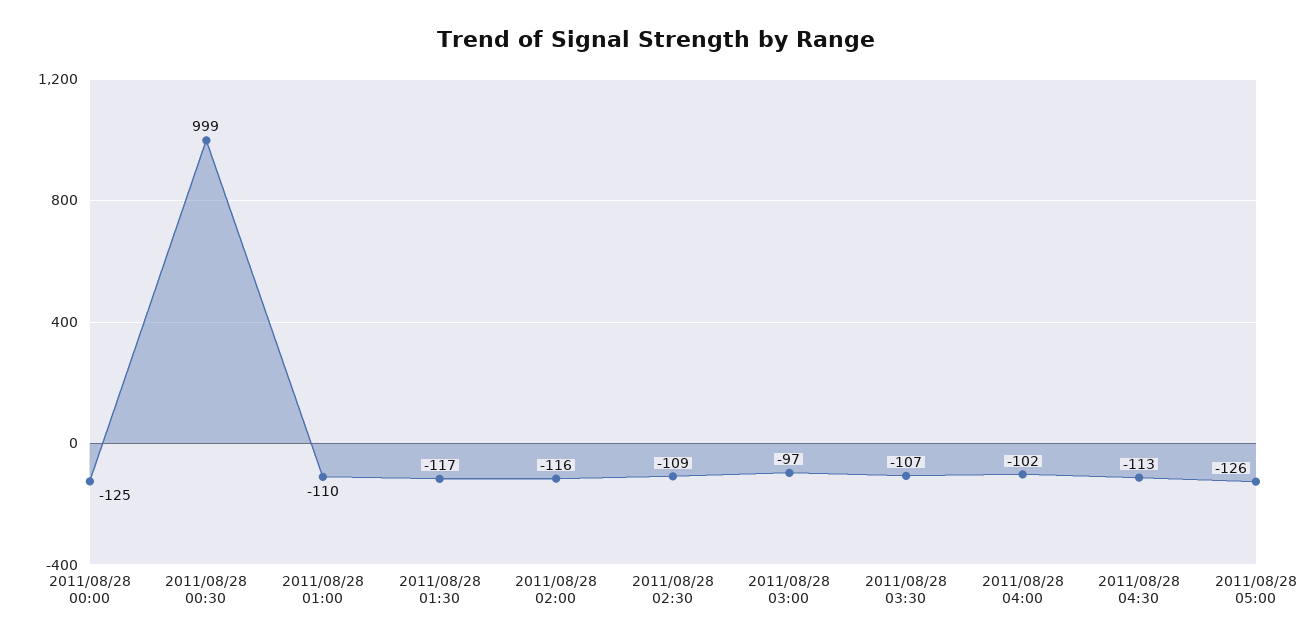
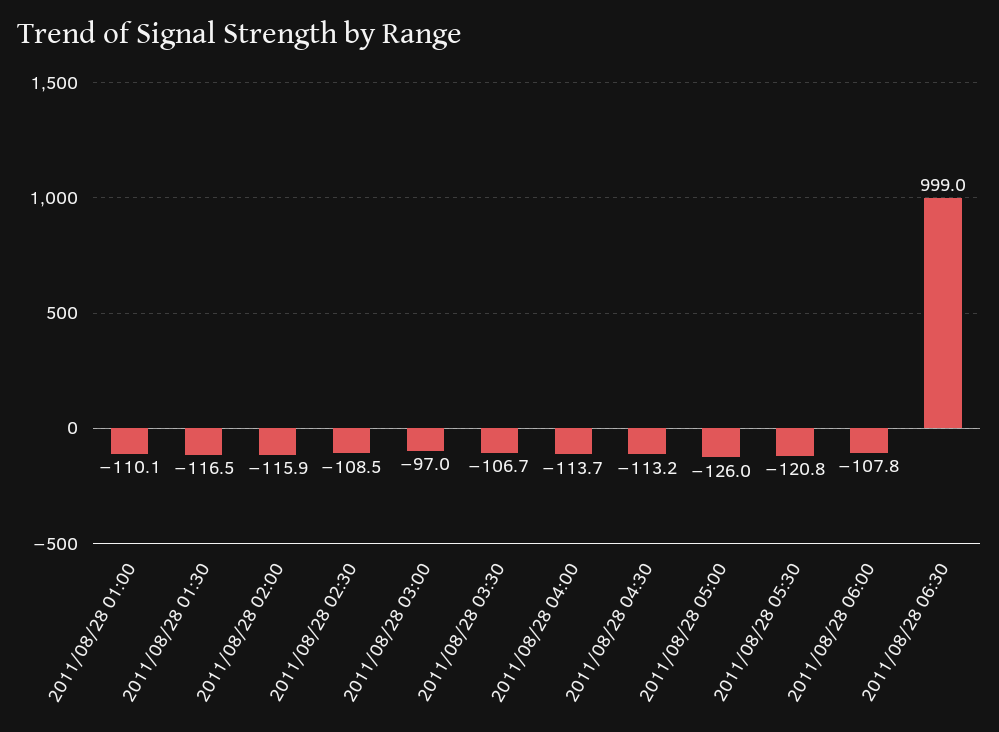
2011/08/28 00:00: -125 -> none
2011/08/28 00:30: 999 -> none
2011/08/28 04:00: -102 -> -113.7
2011/08/28 05:30: none -> -120.8
2011/08/28 06:00: none -> -107.8
2011/08/28 06:30: none -> 999

